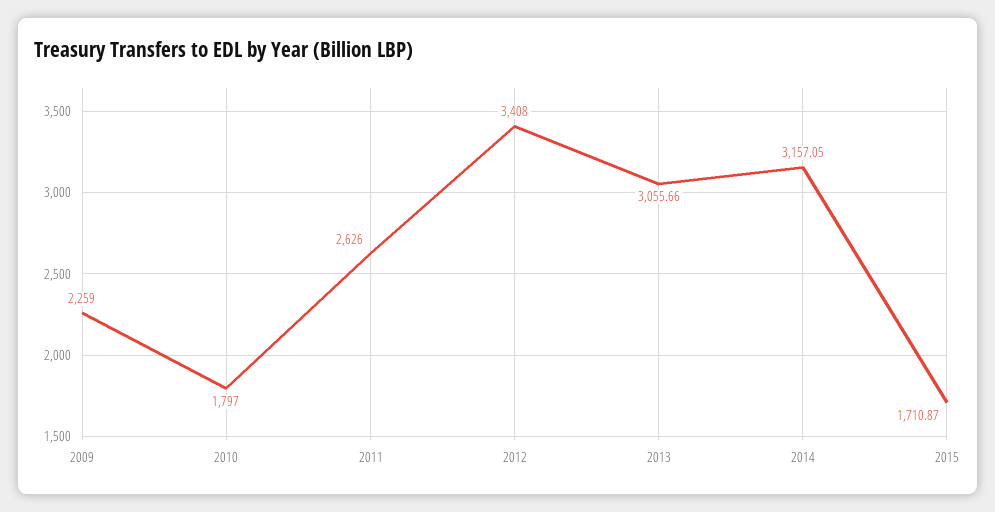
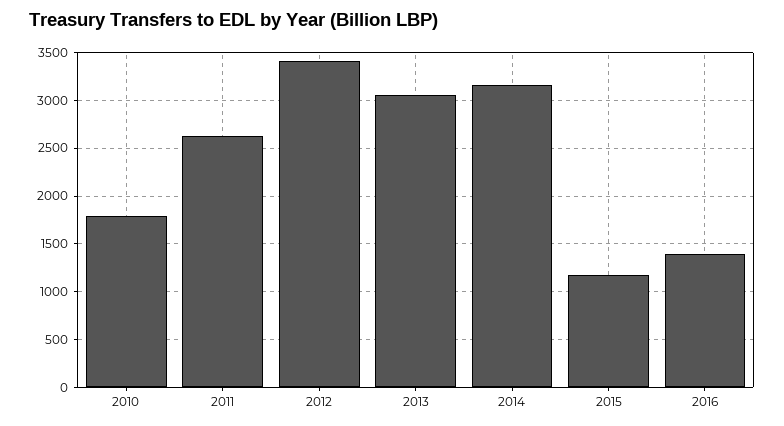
2009: 2259 -> none
2015: 1710.87 -> 1200
2016: none -> 1400

